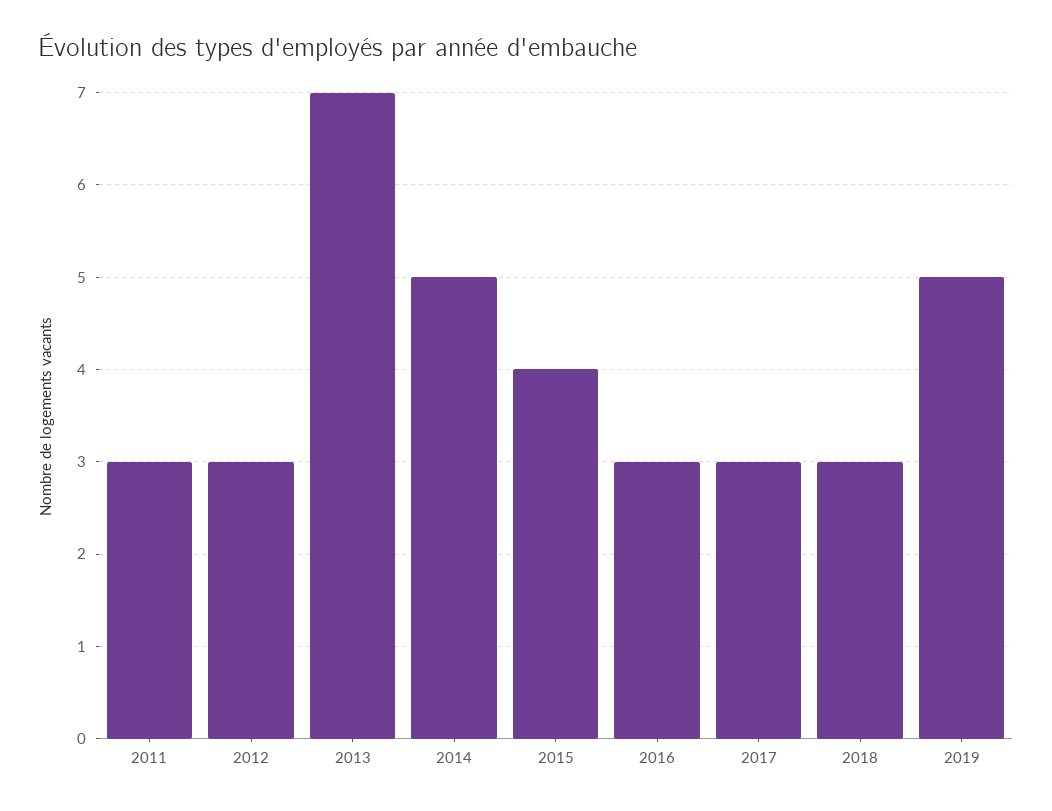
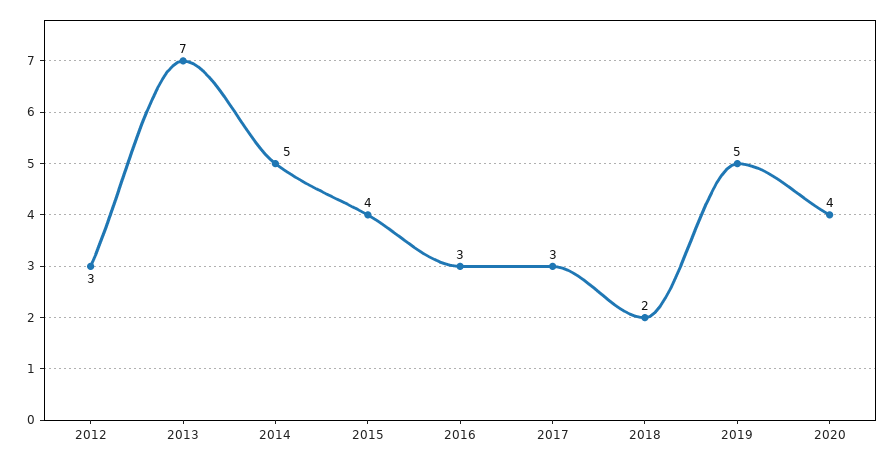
2011: 3 -> none
2018: 3 -> 2
2020: none -> 4

